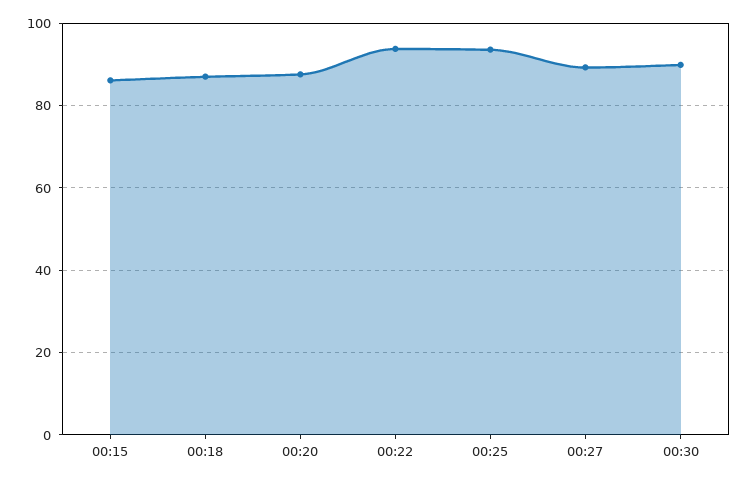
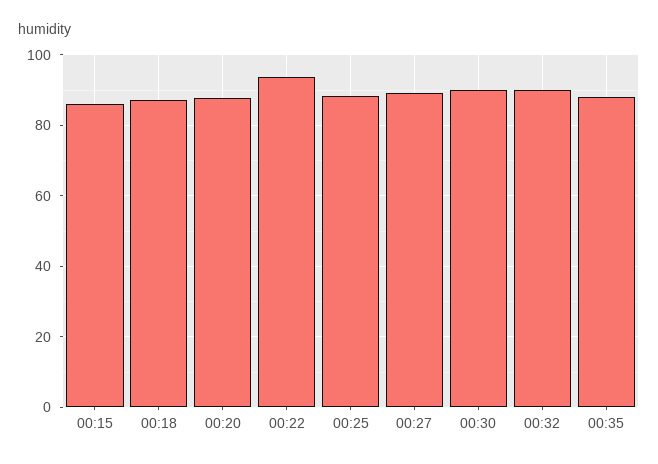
00:25: 94 -> 88
00:32: none -> 90
00:35: none -> 88

